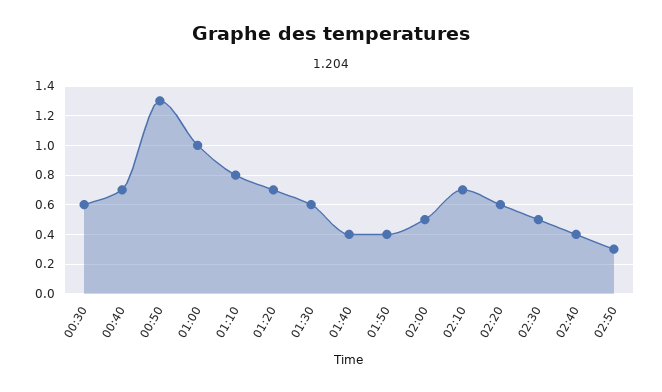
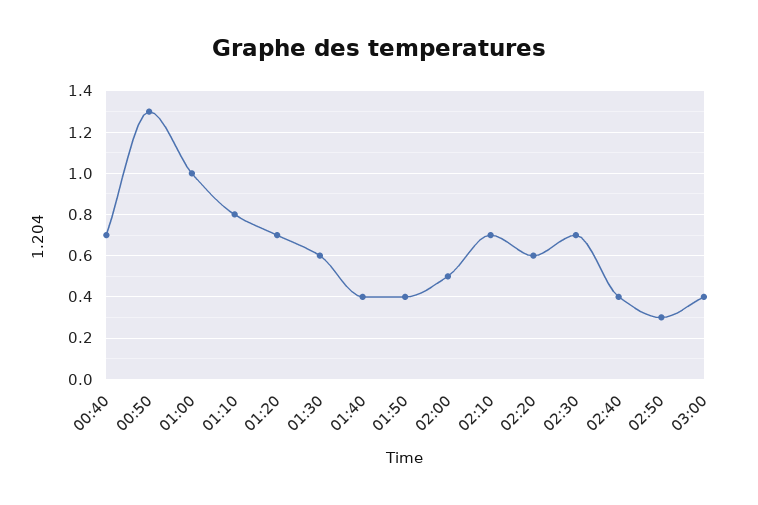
00:30: 0.6 -> none
02:30: 0.5 -> 0.7
03:00: none -> 0.4

